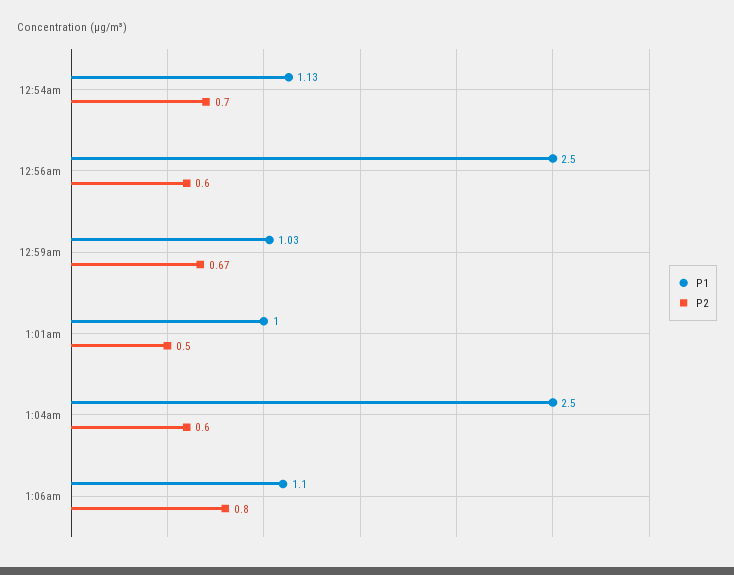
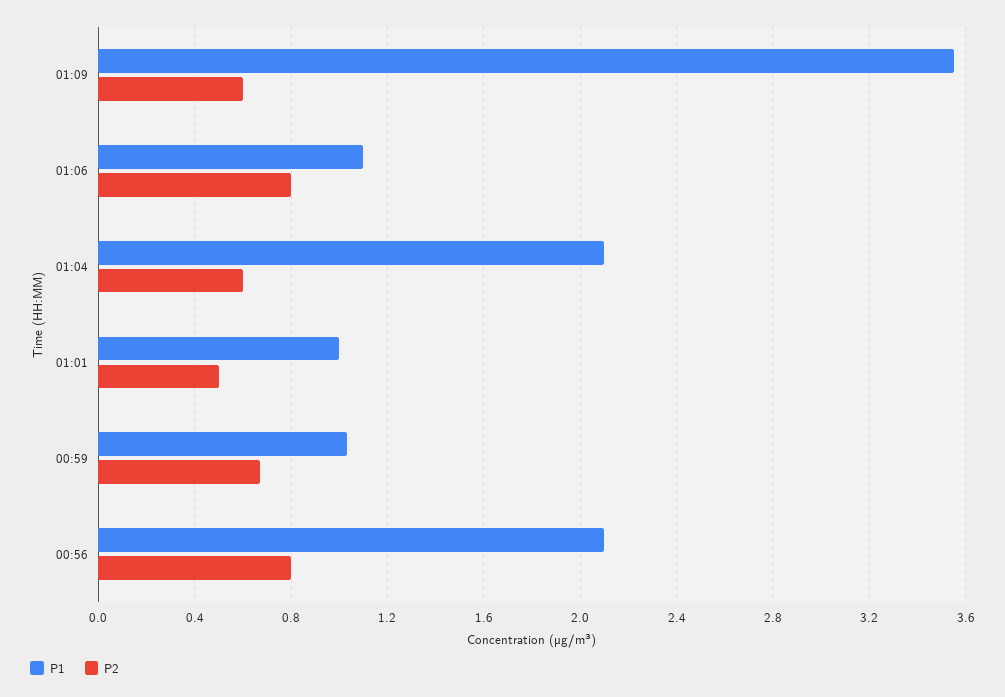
P1, 12:54am: 1.13 -> none
P2, 12:54am: 0.7 -> none
P1, 12:56am: 2.5 -> 2.1
P2, 12:56am: 0.6 -> 0.8
P1, 1:04am: 2.5 -> 2.1
P1, 01:09: none -> 3.55
P2, 01:09: none -> 0.6

